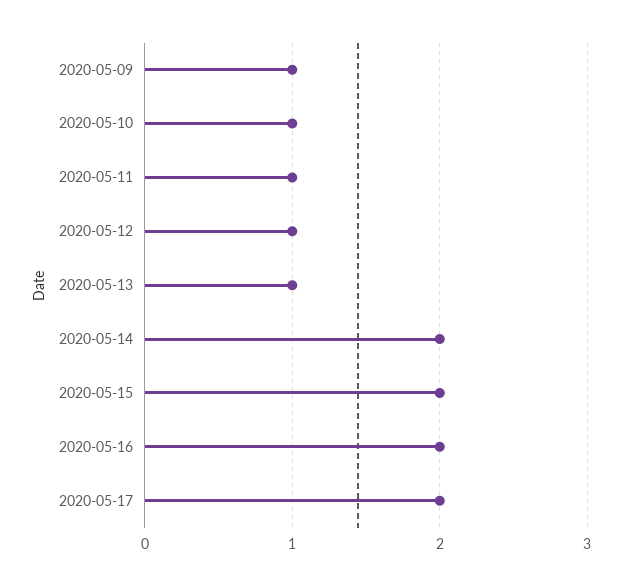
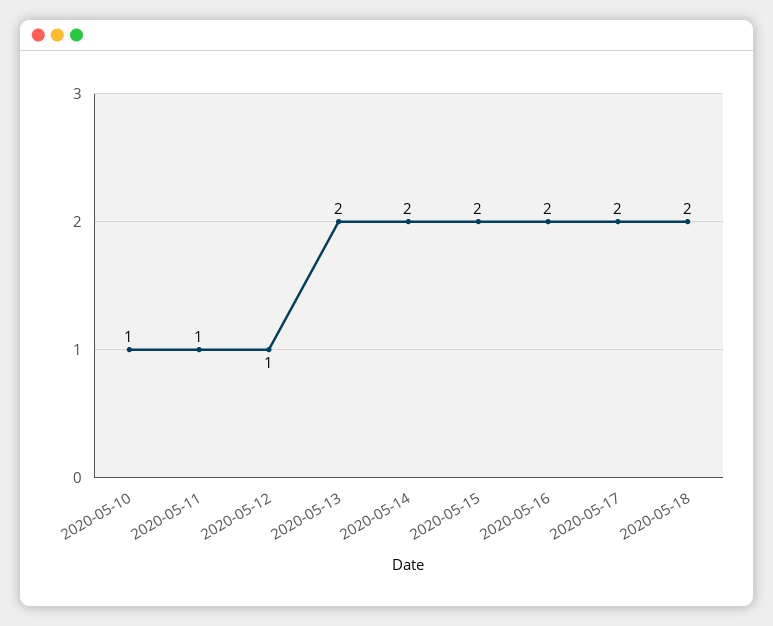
2020-05-09: 1 -> none
2020-05-13: 1 -> 2
2020-05-18: none -> 2

